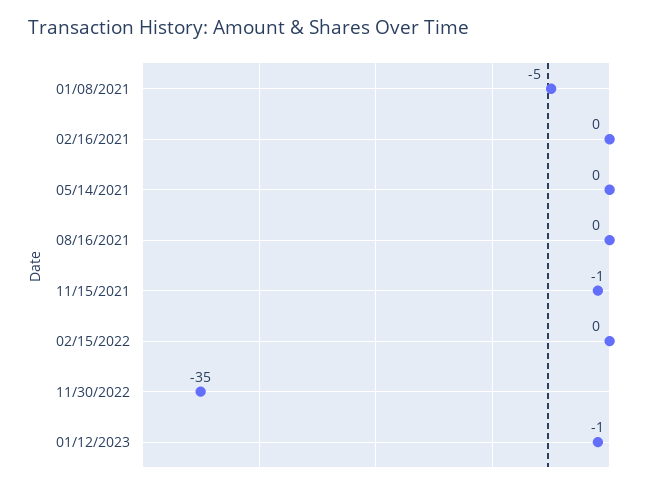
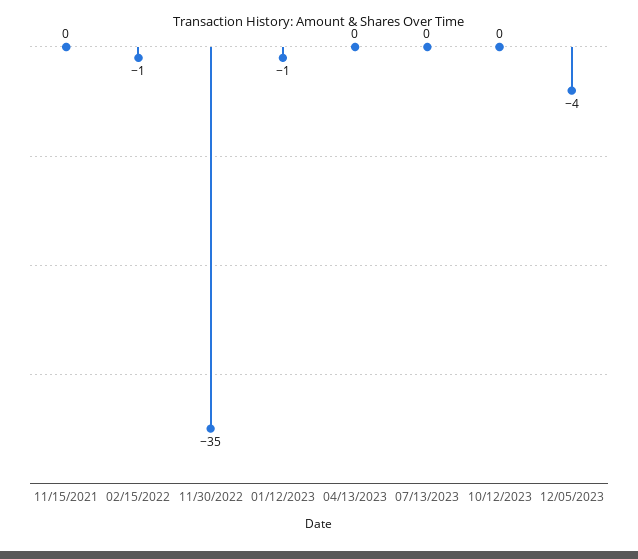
01/08/2021: -5 -> none
02/16/2021: 0 -> none
05/14/2021: 0 -> none
08/16/2021: 0 -> none
11/15/2021: -1 -> 0
02/15/2022: 0 -> -1
04/13/2023: none -> 0
07/13/2023: none -> 0
10/12/2023: none -> 0
12/05/2023: none -> -4

